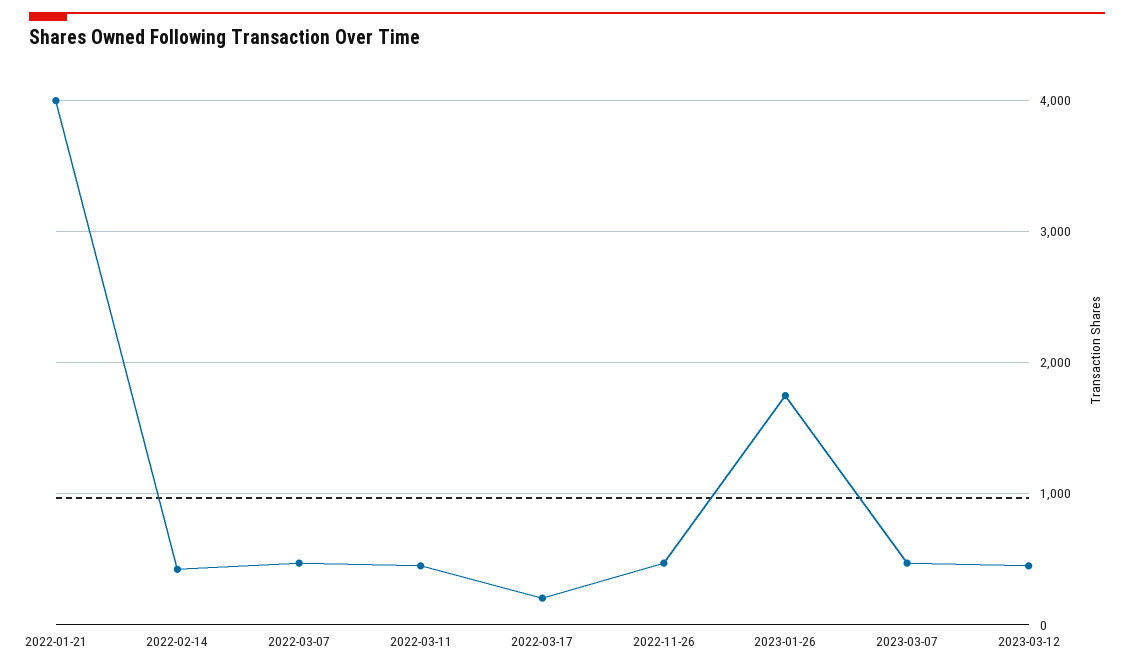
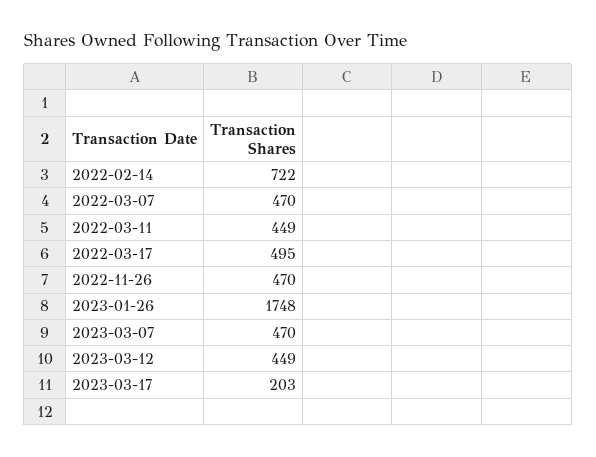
2022-01-21: 4000 -> none
2022-02-14: 400 -> 722
2022-03-17: 200 -> 495
2023-03-17: none -> 203

